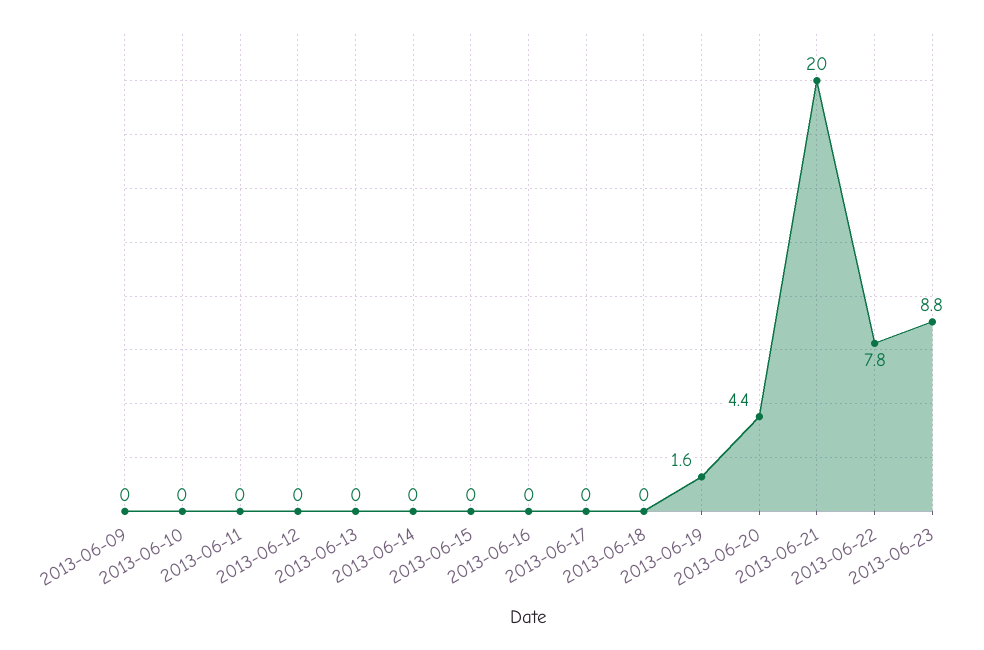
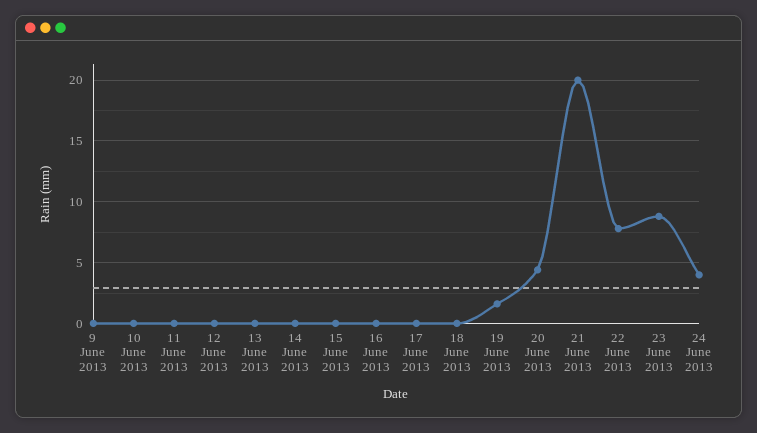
24 June 2013: none -> 4

